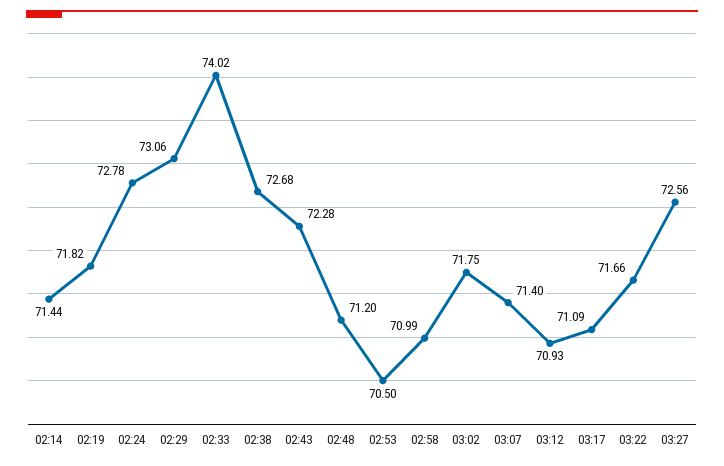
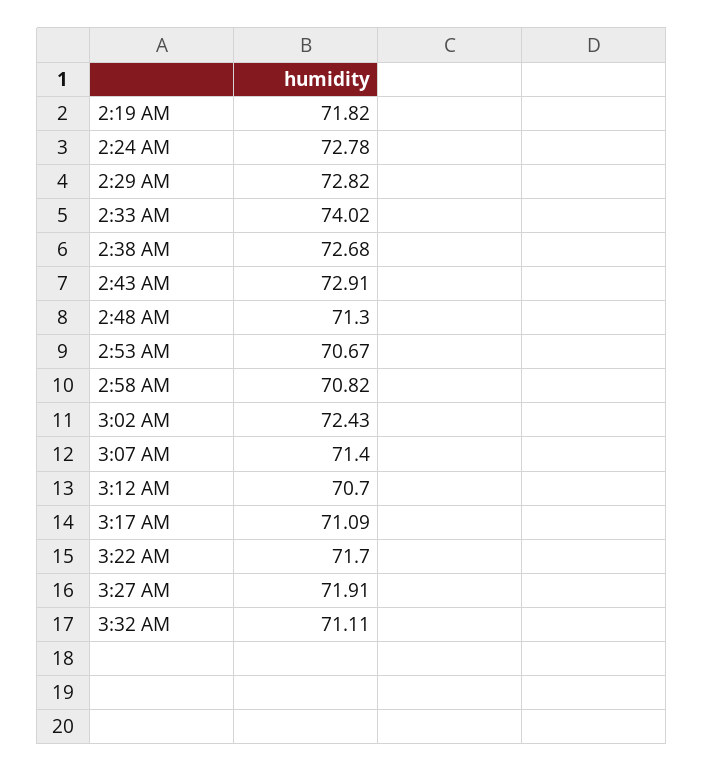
02:14: 71.44 -> none
02:29: 73.06 -> 72.82
02:43: 72.28 -> 72.91
02:48: 71.2 -> 71.3
02:53: 70.5 -> 70.67
02:58: 70.99 -> 70.82
03:02: 71.75 -> 72.43
03:12: 70.93 -> 70.7
03:22: 71.66 -> 71.7
03:27: 72.56 -> 71.91
3:32 AM: none -> 71.11

